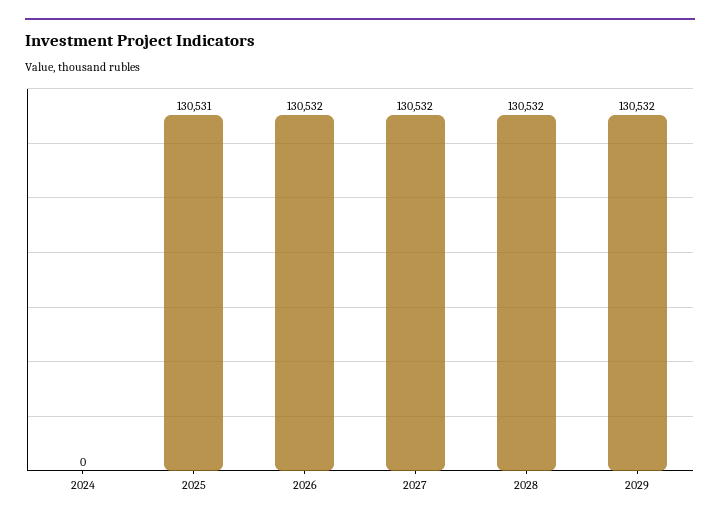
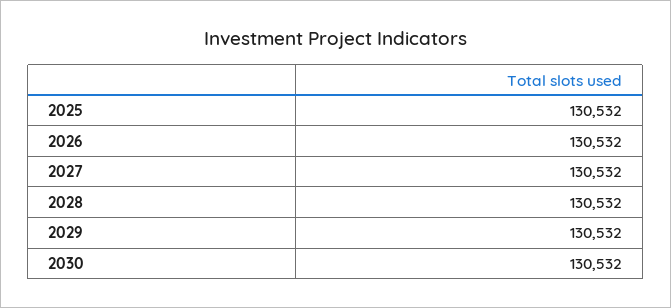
2024: 0 -> none
2025: 130531 -> 130532
2030: none -> 130532

